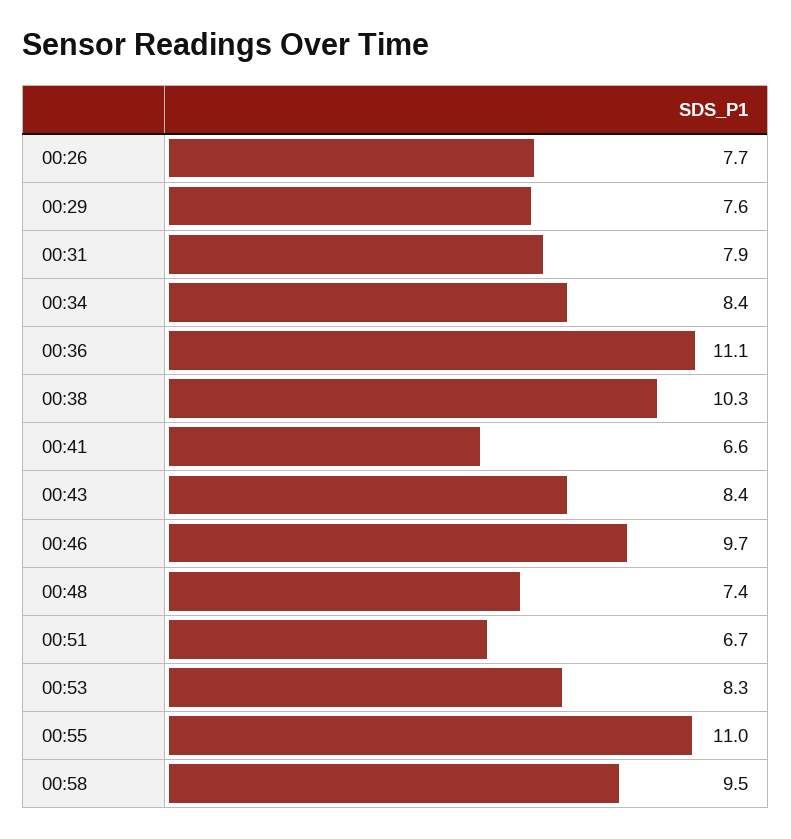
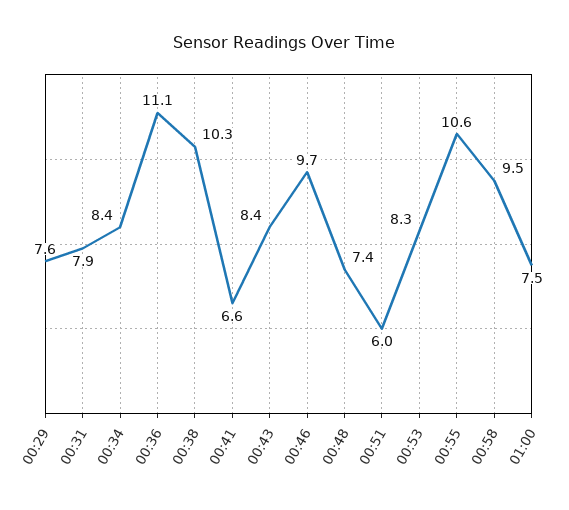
00:26: 7.7 -> none
00:51: 6.7 -> 6
00:55: 11 -> 10.6
01:00: none -> 7.5

